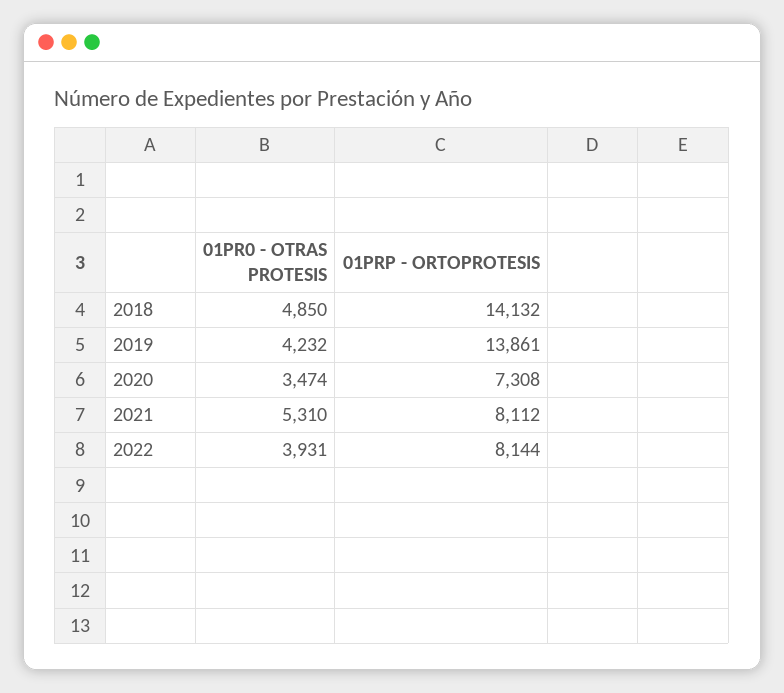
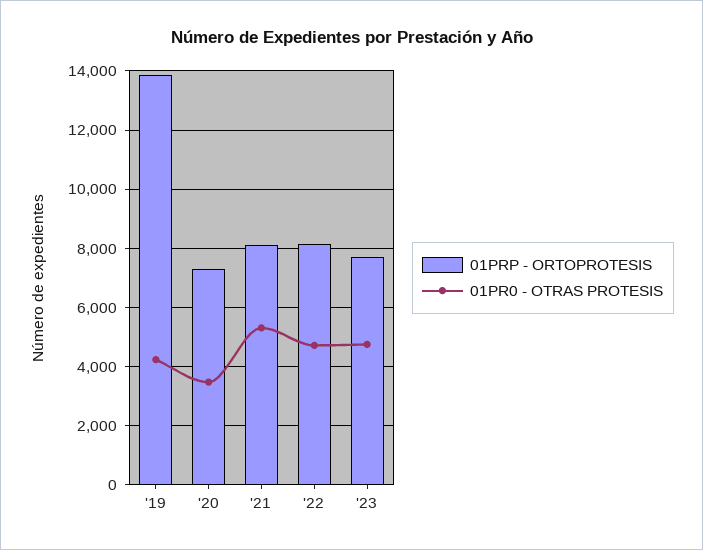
01PR0 - OTRAS PROTESIS, 2018: 4850 -> none
01PRP - ORTOPROTESIS, 2018: 14132 -> none
01PR0 - OTRAS PROTESIS, 2022: 3931 -> 4750
01PRP - ORTOPROTESIS, '23: none -> 7750
01PR0 - OTRAS PROTESIS, '23: none -> 4750

